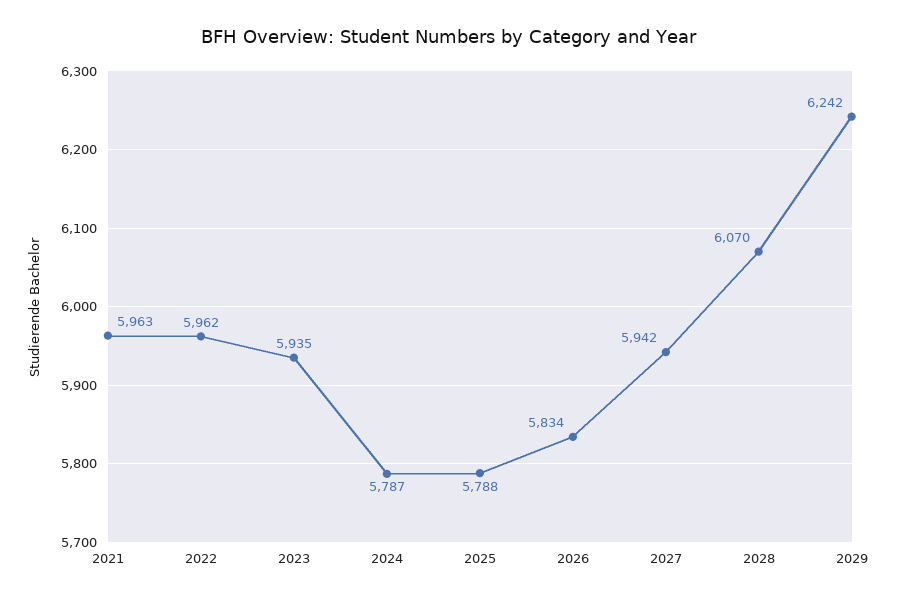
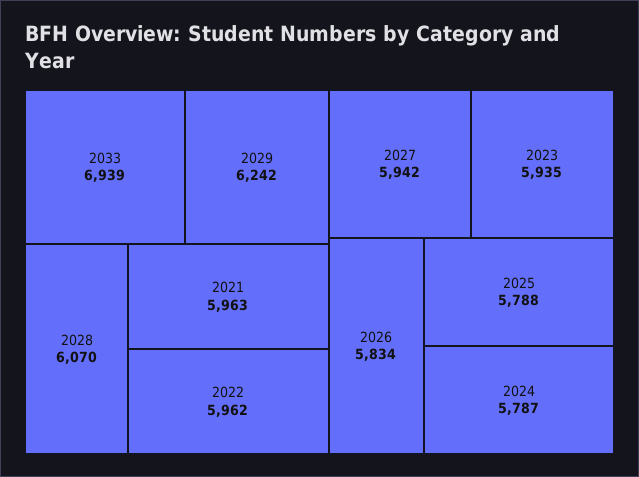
2033: none -> 6939

